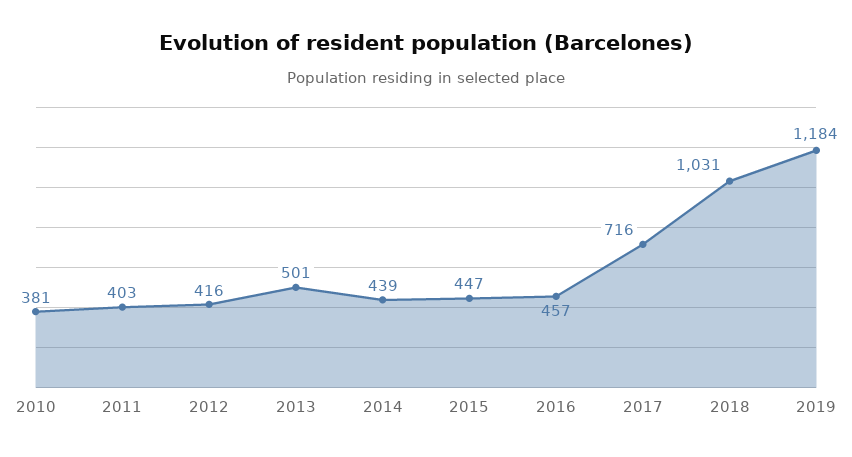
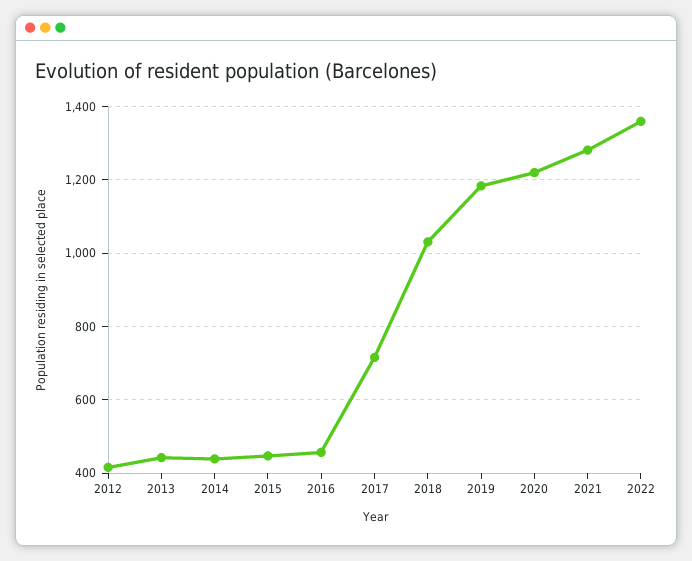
2010: 381 -> none
2011: 403 -> none
2013: 501 -> 440
2020: none -> 1220
2021: none -> 1280
2022: none -> 1360

